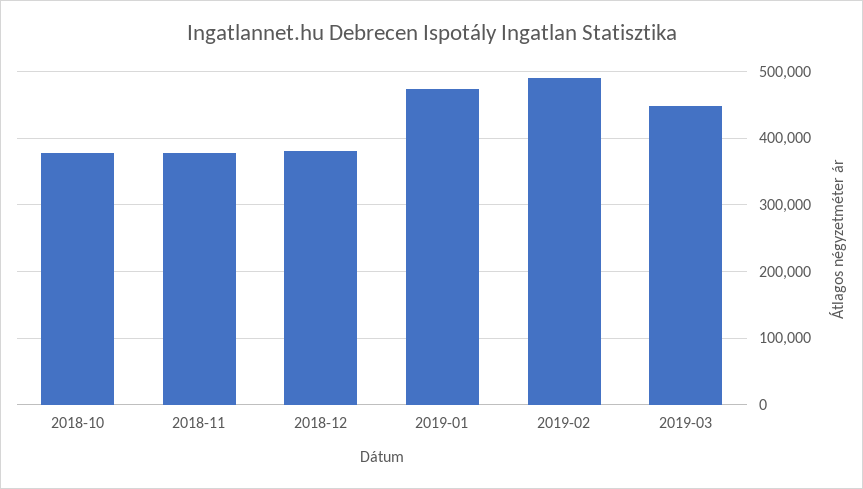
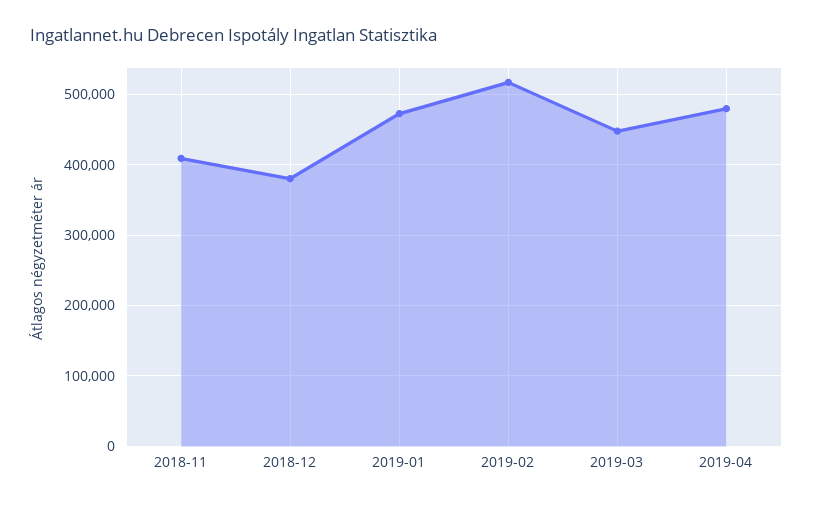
2018-10: 380000 -> none
2018-11: 380000 -> 410000
2019-02: 490000 -> 520000
2019-04: none -> 480000

